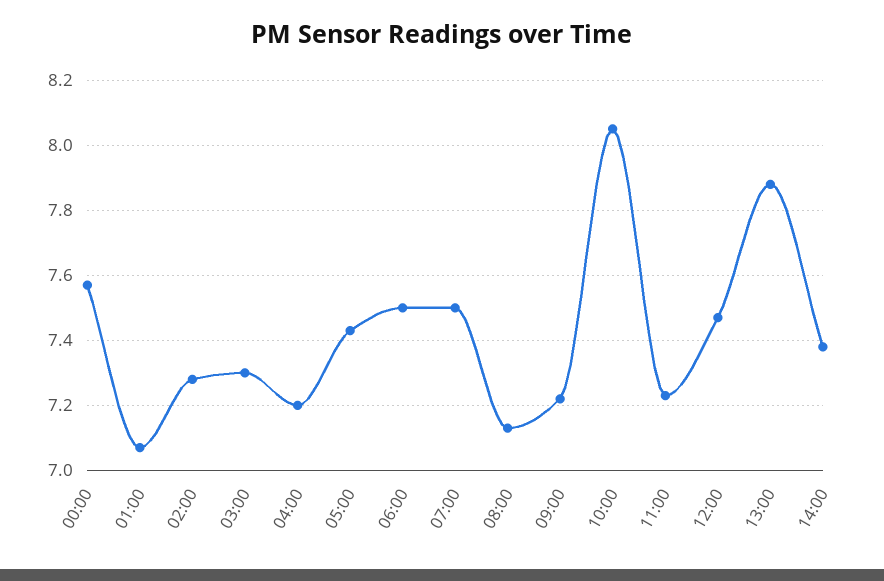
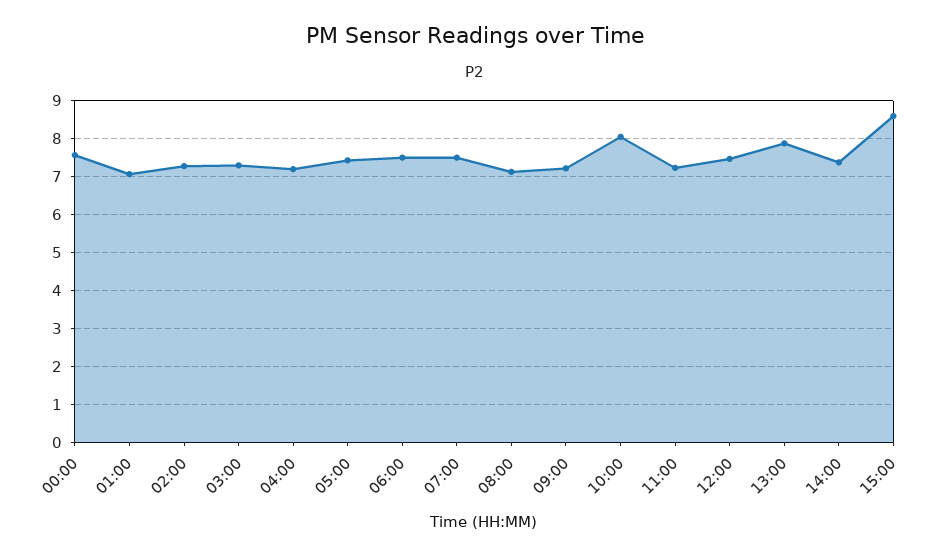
15:00: none -> 8.6

